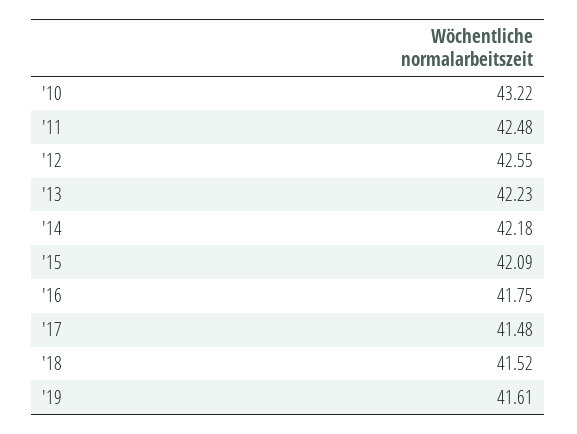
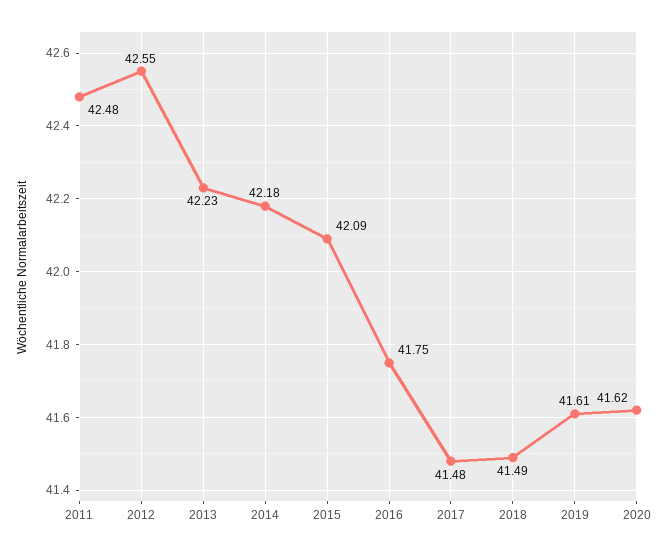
'10: 43.22 -> none
'18: 41.52 -> 41.49
2020: none -> 41.62

